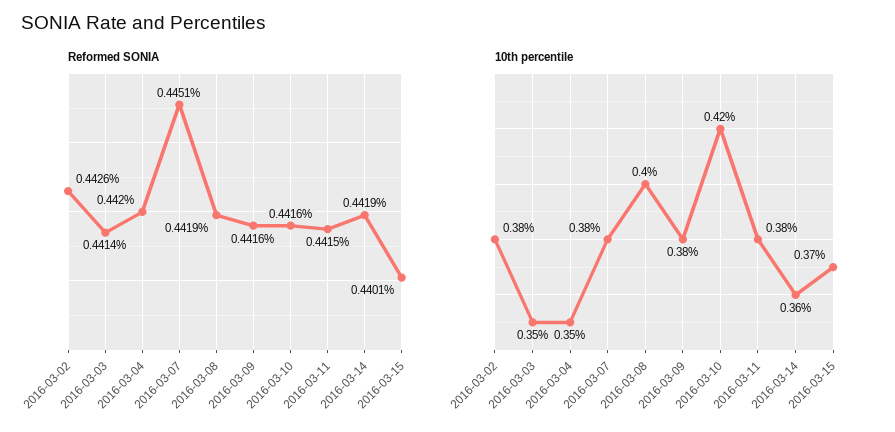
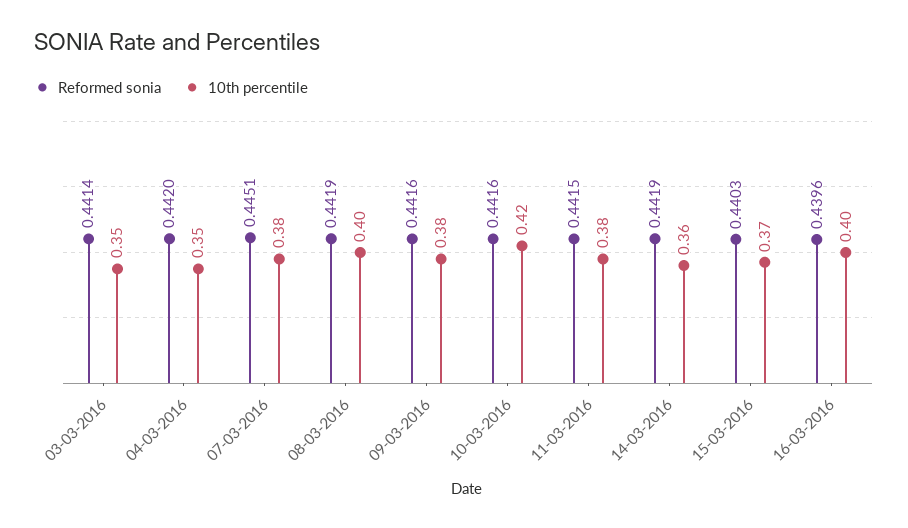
Reformed SONIA, 2016-03-02: 0.4426 -> none
Reformed SONIA, 2016-03-15: 0.4401 -> 0.4403
10th percentile, 2016-03-02: 0.38 -> none
Reformed SONIA, 16-03-2016: none -> 0.4396
10th percentile, 16-03-2016: none -> 0.4

